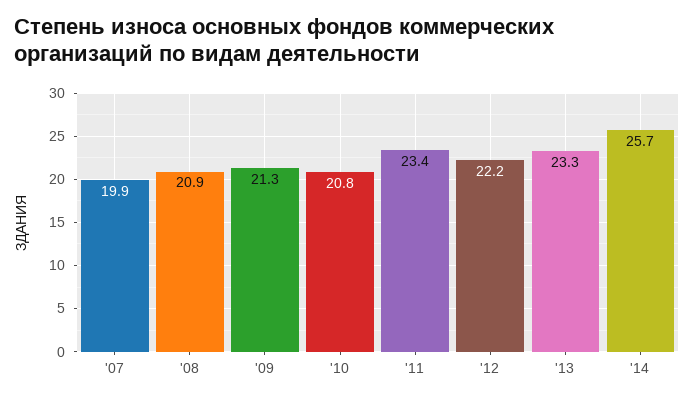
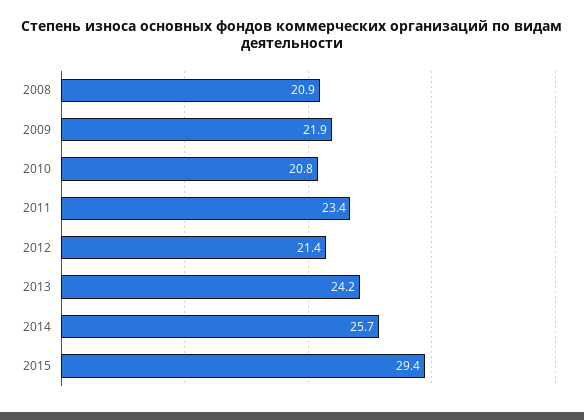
'07: 19.9 -> none
'09: 21.3 -> 21.9
'12: 22.2 -> 21.4
'13: 23.3 -> 24.2
2015: none -> 29.4

